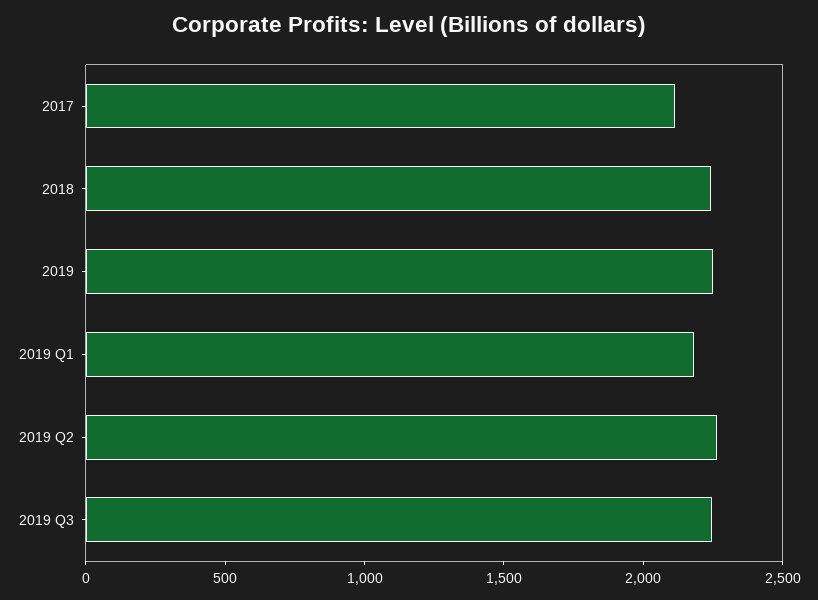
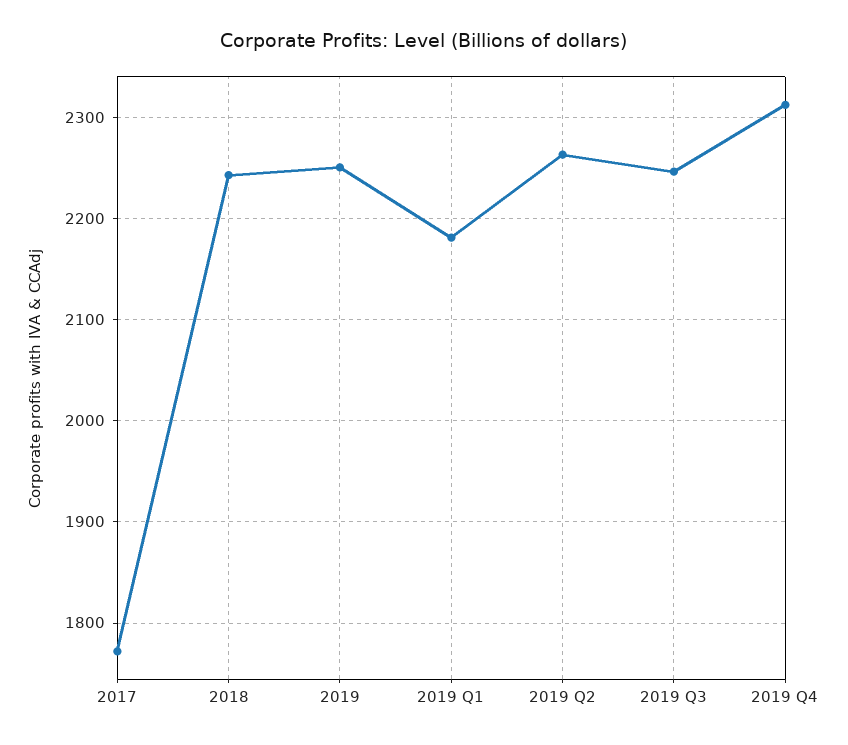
2017: 2100 -> 1770
2019 Q4: none -> 2310

